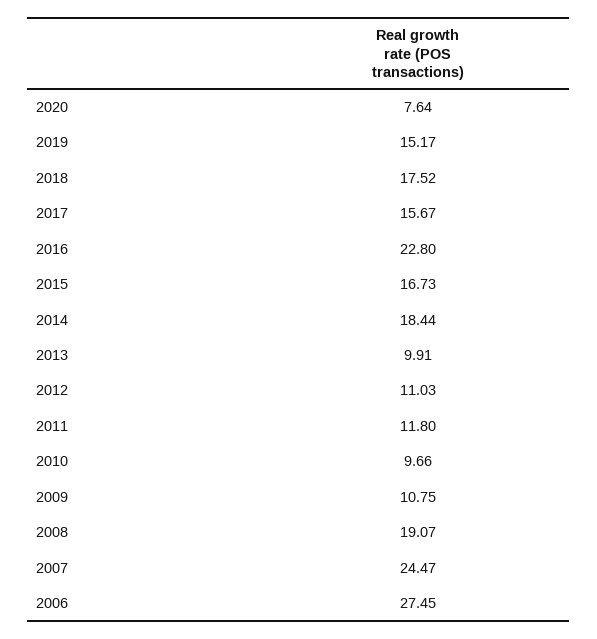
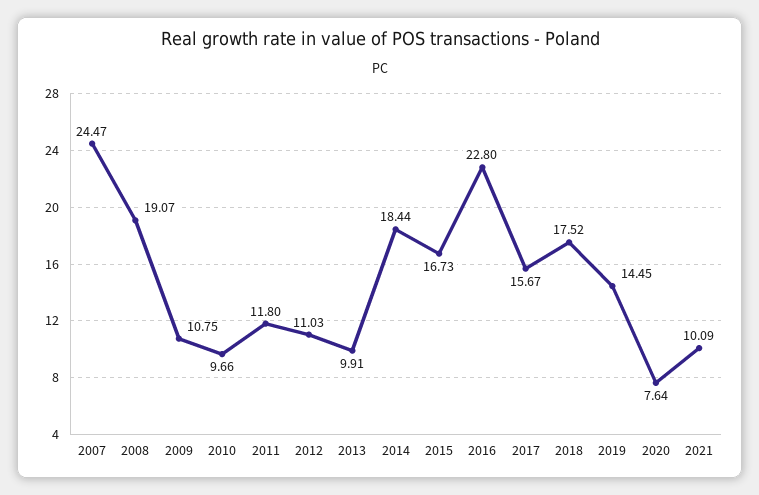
2019: 15.17 -> 14.45
2006: 27.45 -> none
2021: none -> 10.09

